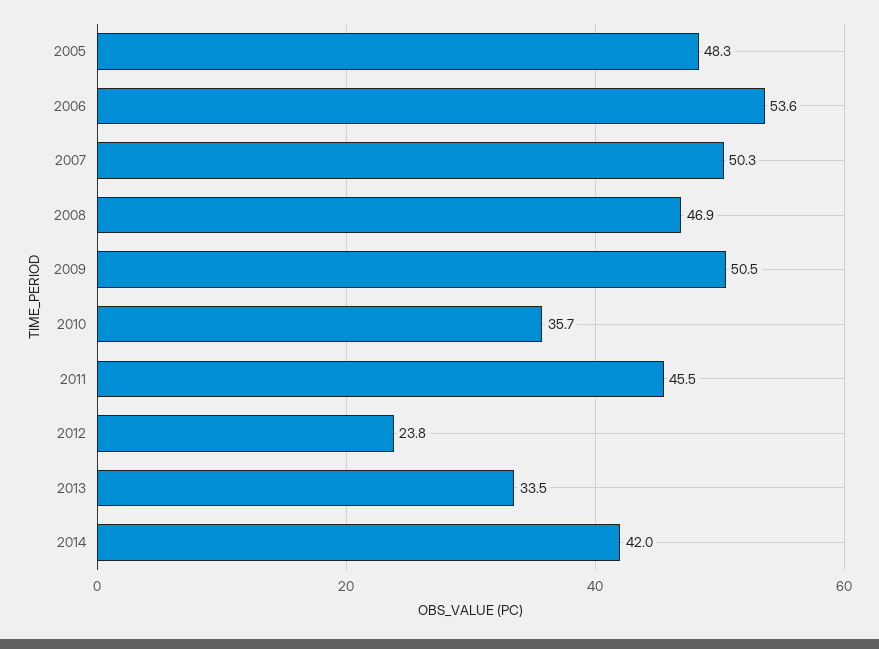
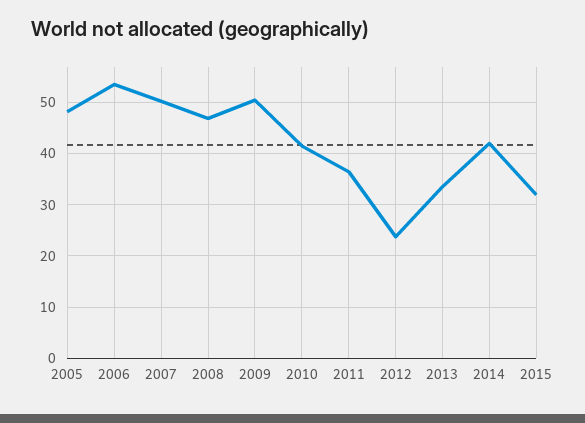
2010: 35.7 -> 42
2011: 45.5 -> 36
2015: none -> 32

